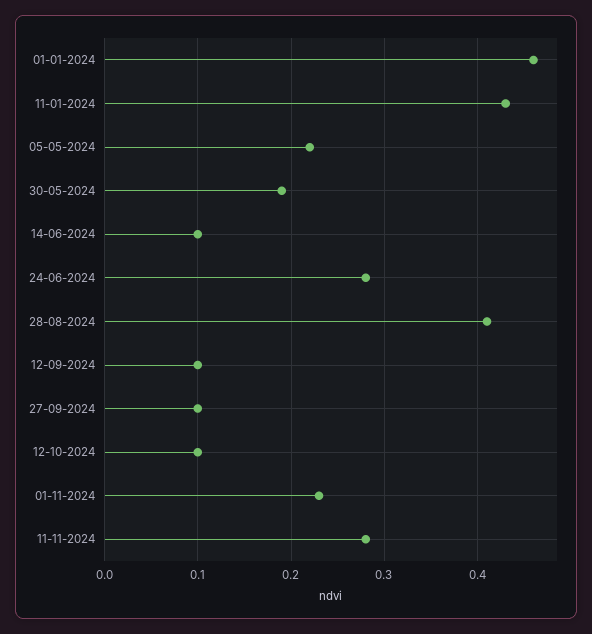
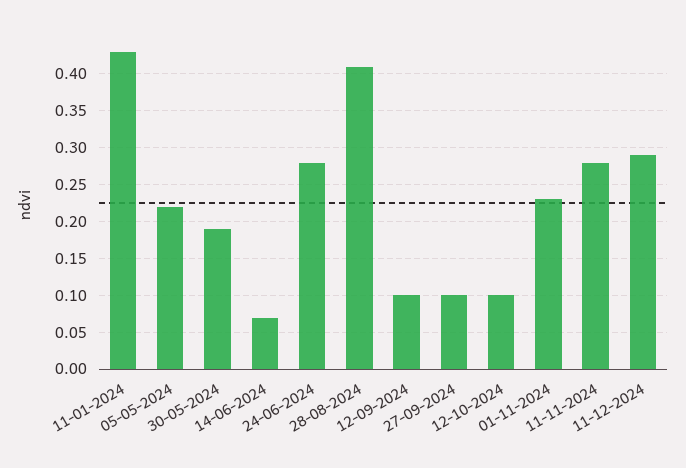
01-01-2024: 0.46 -> none
14-06-2024: 0.1 -> 0.07
11-12-2024: none -> 0.29

